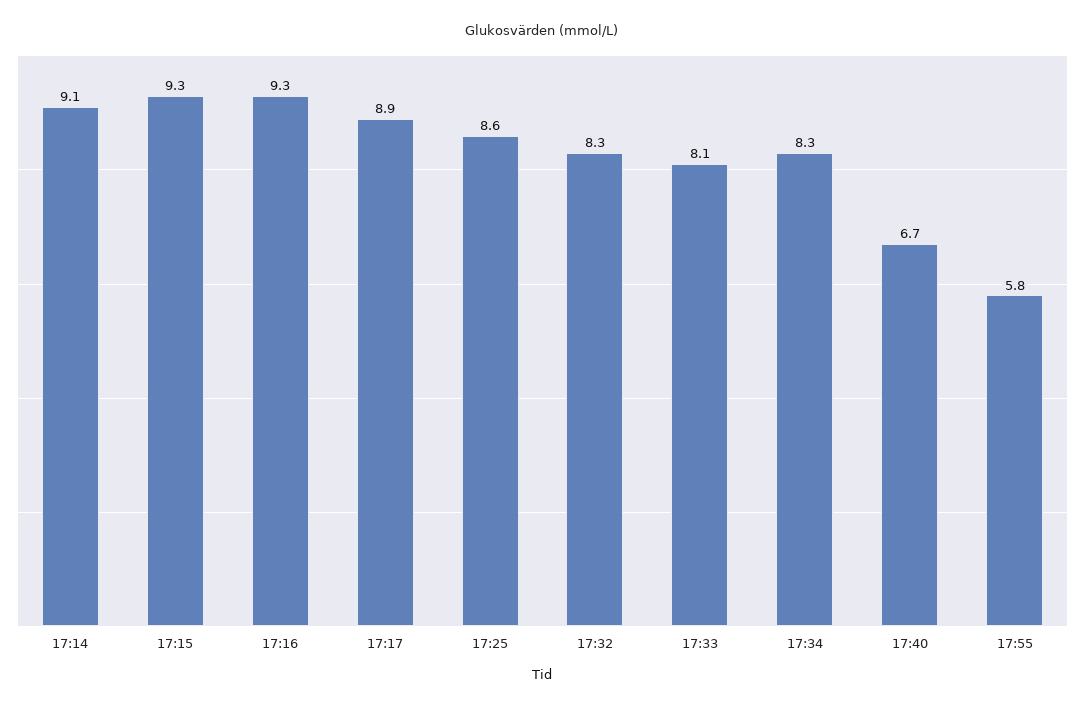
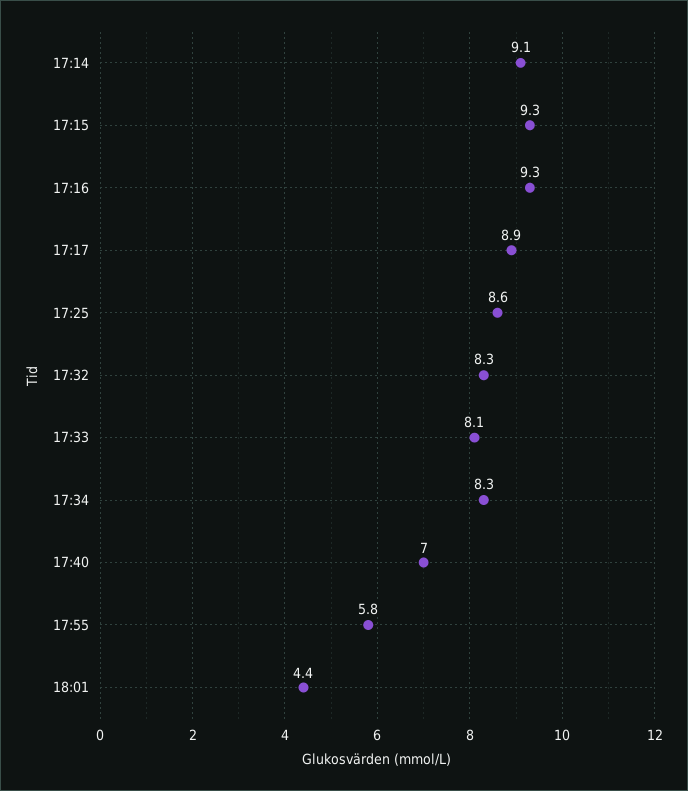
17:40: 6.7 -> 7
18:01: none -> 4.4

